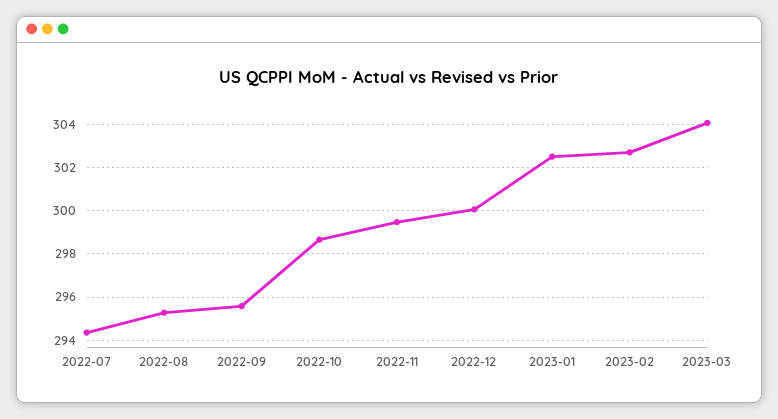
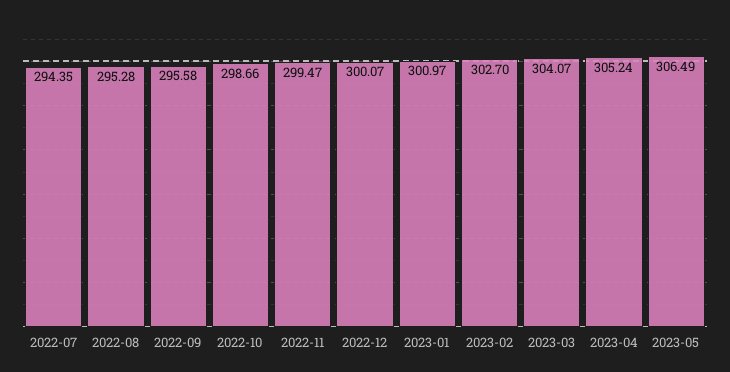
2023-01: 302.5 -> 300.97
2023-04: none -> 305.24
2023-05: none -> 306.49

